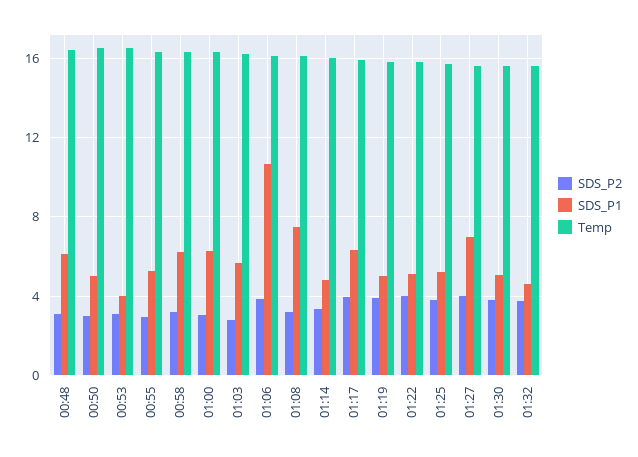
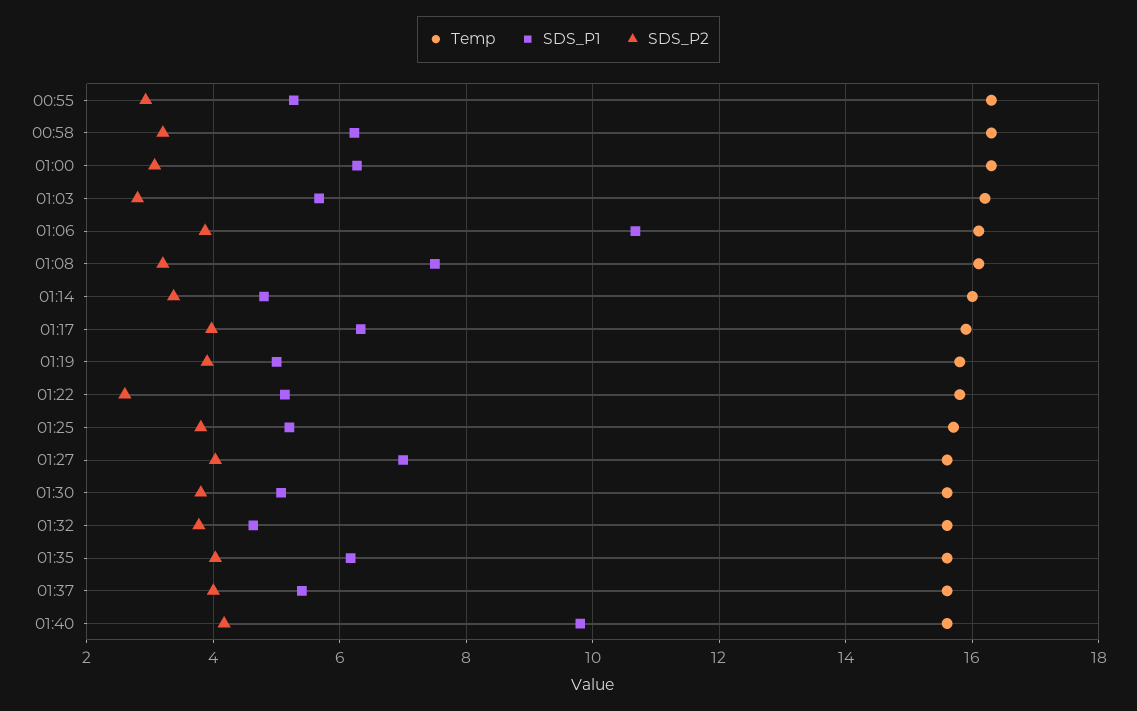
SDS_P2, 00:48: 3 -> none
SDS_P1, 00:48: 6 -> none
Temp, 00:48: 16.5 -> none
SDS_P2, 00:50: 3 -> none
SDS_P1, 00:50: 5 -> none
Temp, 00:50: 16.5 -> none
SDS_P2, 00:53: 3 -> none
SDS_P1, 00:53: 4 -> none
Temp, 00:53: 16.5 -> none
SDS_P2, 01:22: 4 -> 2.6
Temp, 01:35: none -> 15.6
SDS_P1, 01:35: none -> 6.2
SDS_P2, 01:35: none -> 4
Temp, 01:37: none -> 15.6
SDS_P1, 01:37: none -> 5.4
SDS_P2, 01:37: none -> 4
Temp, 01:40: none -> 15.6
SDS_P1, 01:40: none -> 9.8
SDS_P2, 01:40: none -> 4.2

